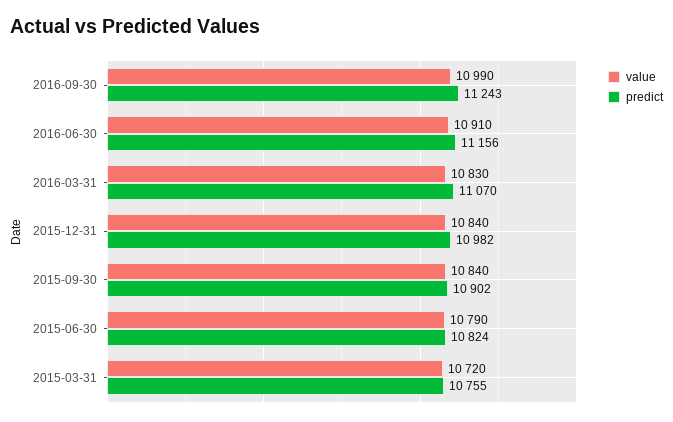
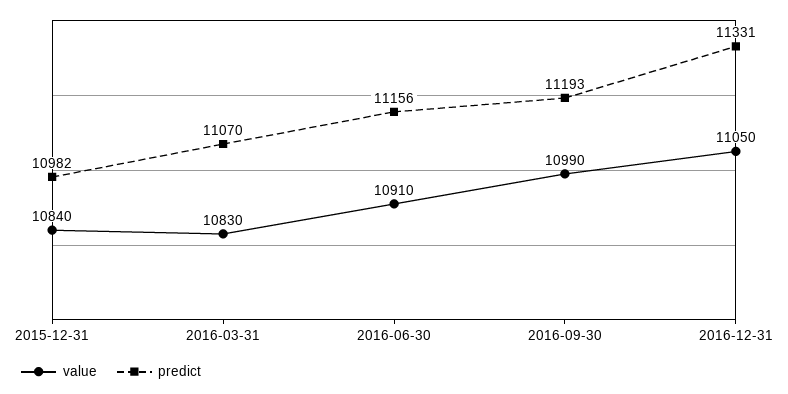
predict, 2016-09-30: 11243 -> 11193
value, 2015-09-30: 10840 -> none
predict, 2015-09-30: 10902 -> none
value, 2015-06-30: 10790 -> none
predict, 2015-06-30: 10824 -> none
value, 2015-03-31: 10720 -> none
predict, 2015-03-31: 10755 -> none
value, 2016-12-31: none -> 11050
predict, 2016-12-31: none -> 11331

